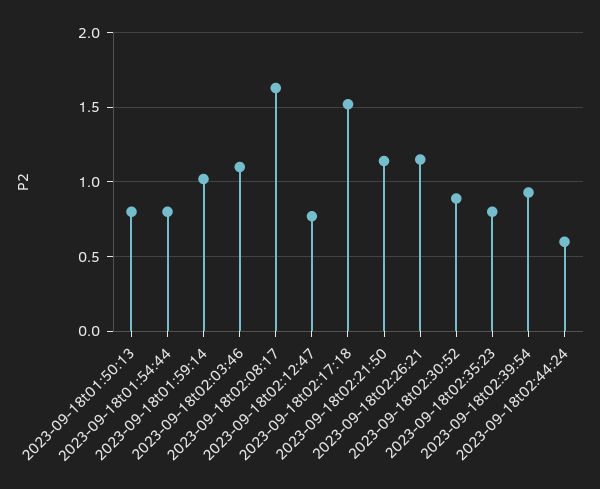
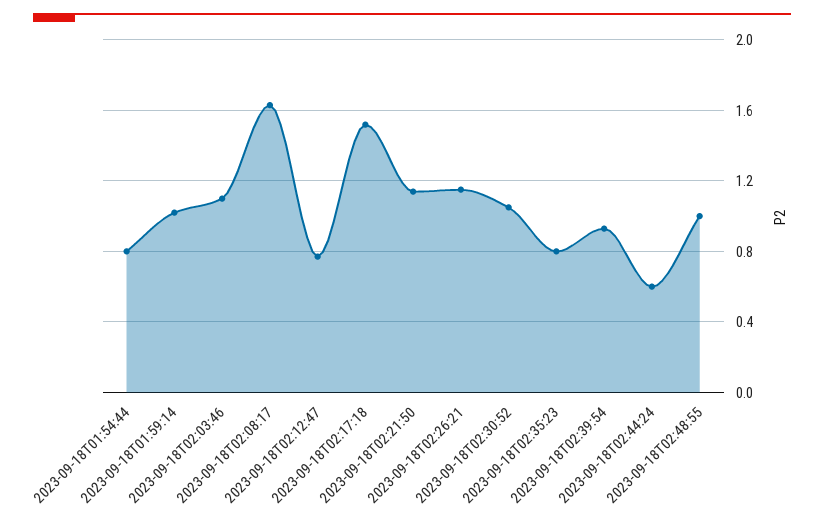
2023-09-18t01:50:13: 0.8 -> none
2023-09-18t02:30:52: 0.9 -> 1.05
2023-09-18T02:48:55: none -> 1

